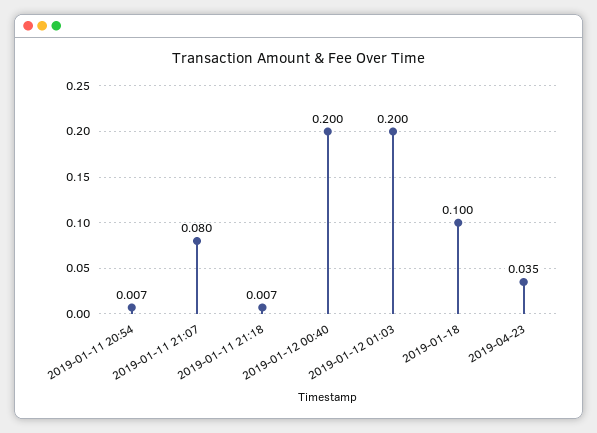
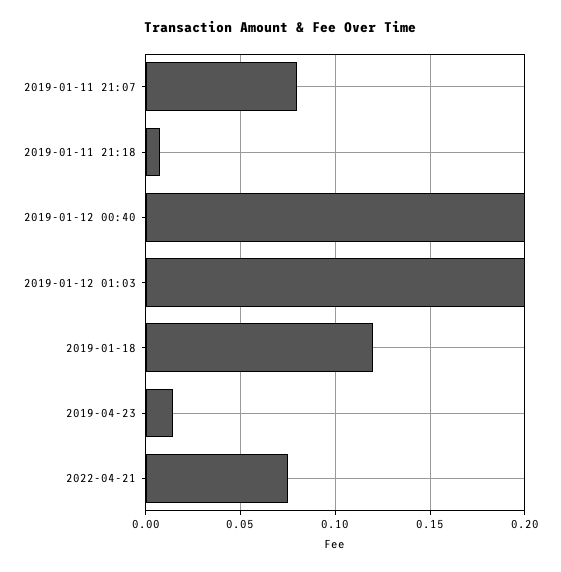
2019-01-11 20:54: 0.007 -> none
2019-01-18: 0.1 -> 0.12
2019-04-23: 0.035 -> 0.015
2022-04-21: none -> 0.075

